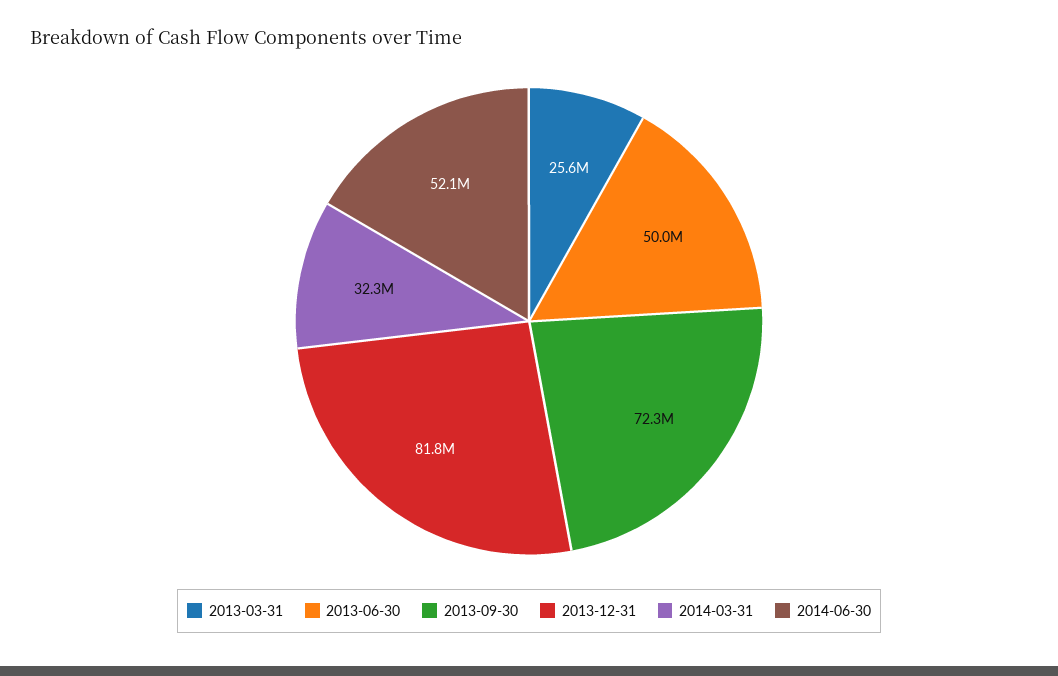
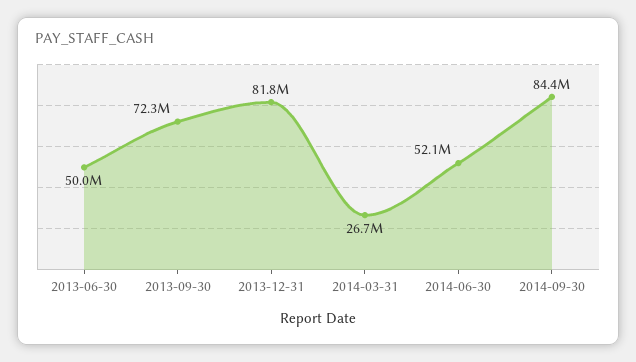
2013-03-31: 25600000 -> none
2014-03-31: 32300000 -> 26700000
2014-09-30: none -> 84400000

